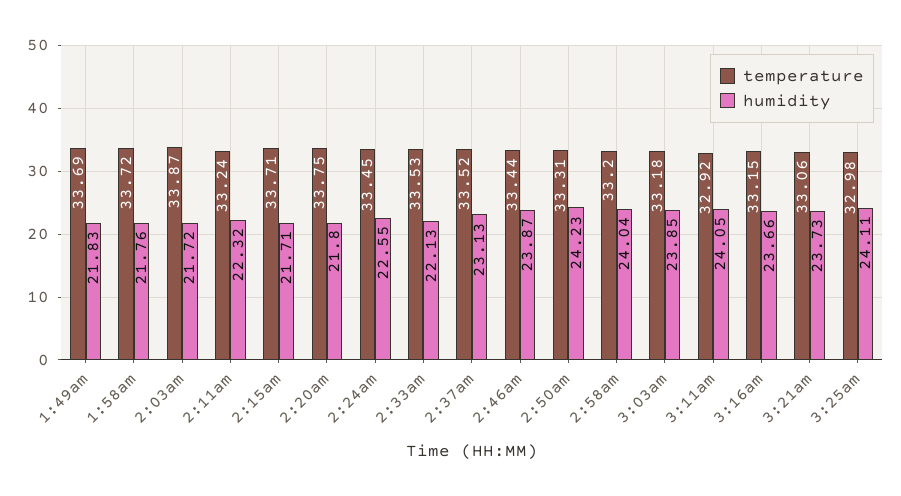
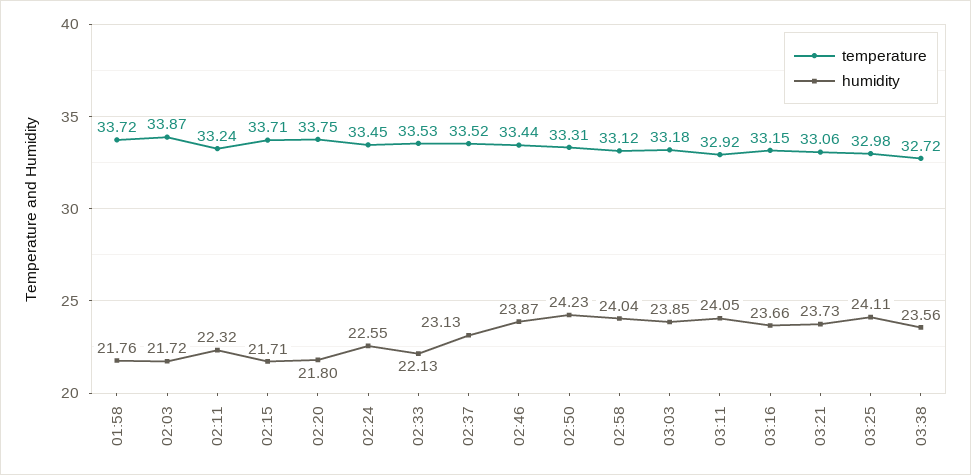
temperature, 1:49am: 33.69 -> none
humidity, 1:49am: 21.83 -> none
temperature, 2:58am: 33.2 -> 33.12
temperature, 03:38: none -> 32.72
humidity, 03:38: none -> 23.56

